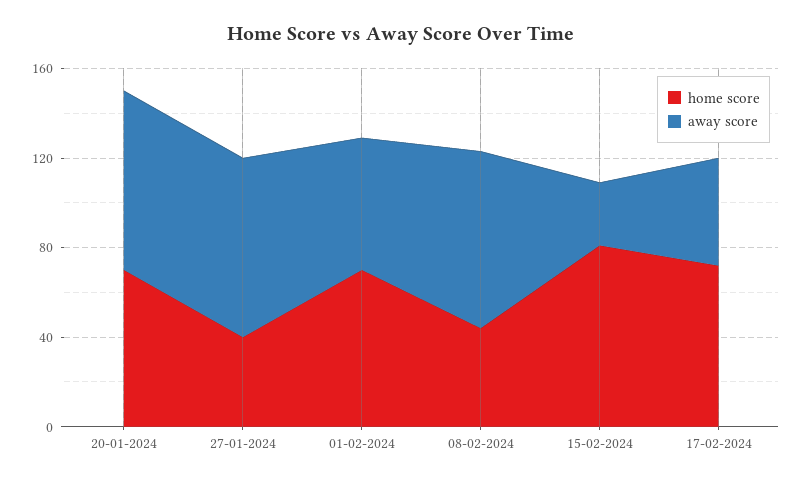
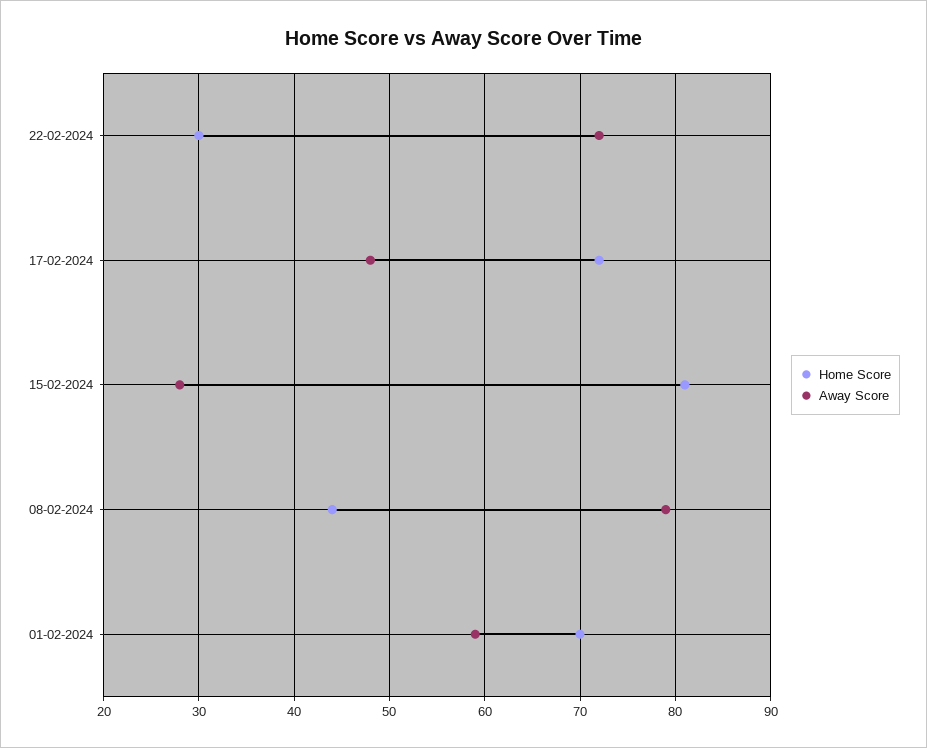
home score, 20-01-2024: 70 -> none
away score, 20-01-2024: 80 -> none
home score, 27-01-2024: 40 -> none
away score, 27-01-2024: 80 -> none
home score, 22-02-2024: none -> 30
away score, 22-02-2024: none -> 72

